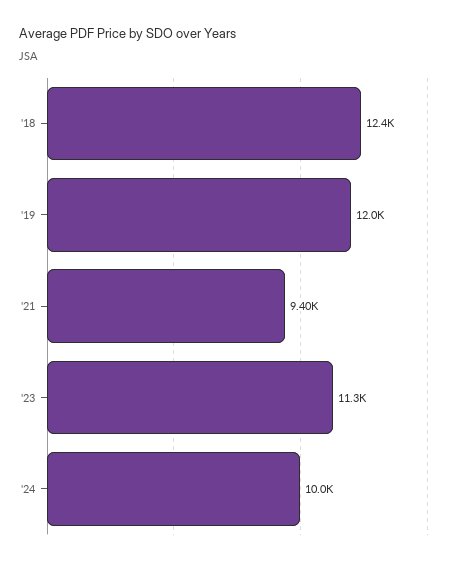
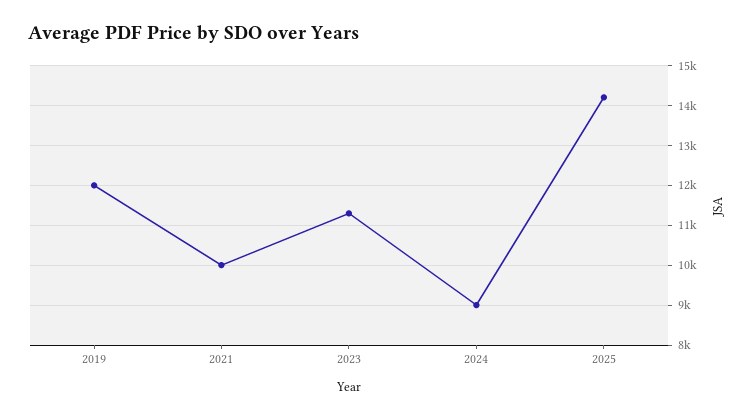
'18: 12400 -> none
'21: 9400 -> 10000
'24: 10000 -> 9000
2025: none -> 14200

